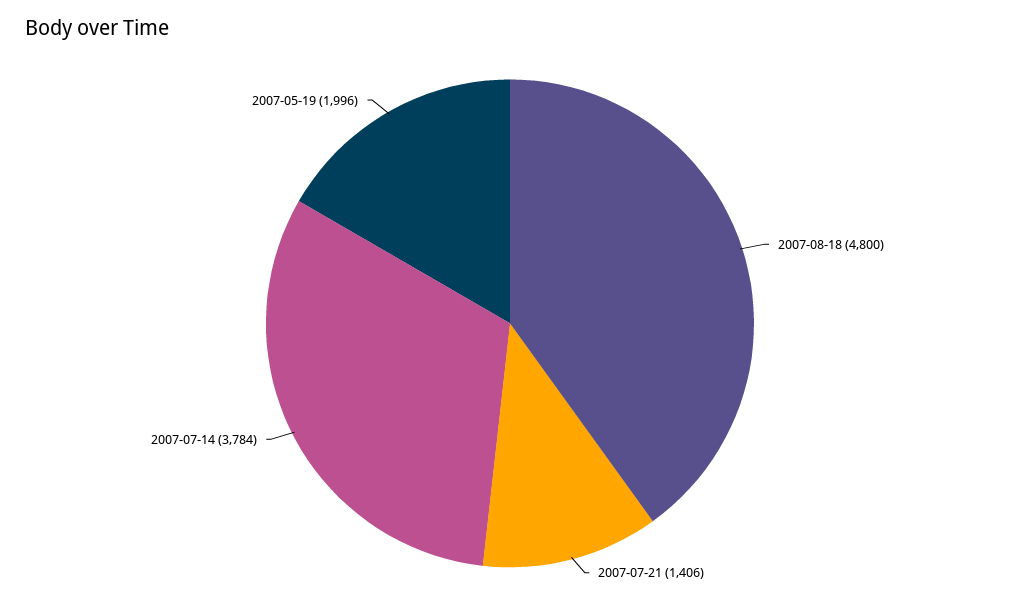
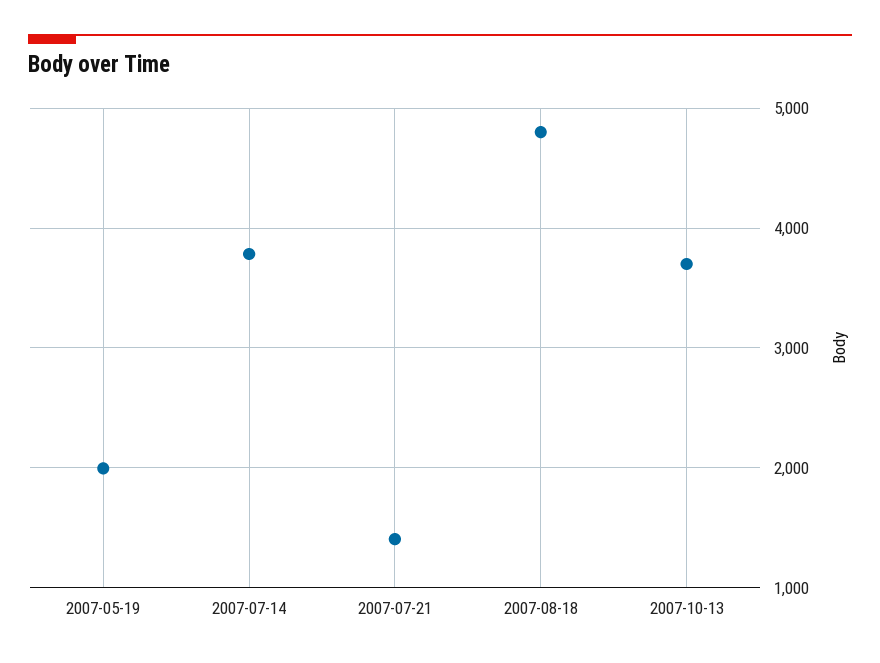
2007-10-13: none -> 3700

